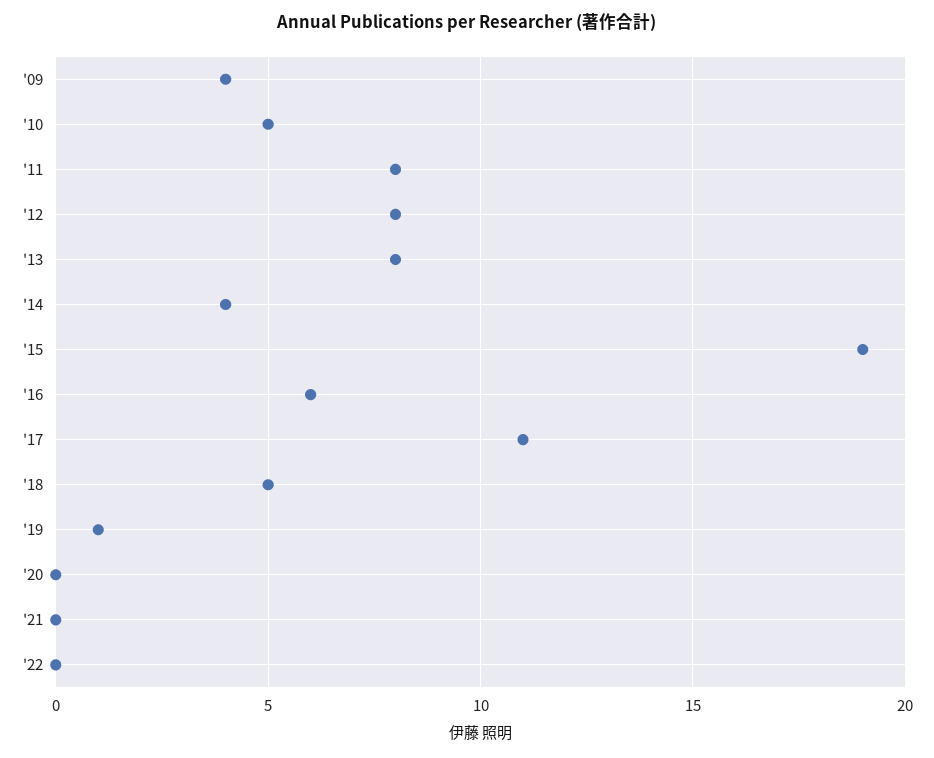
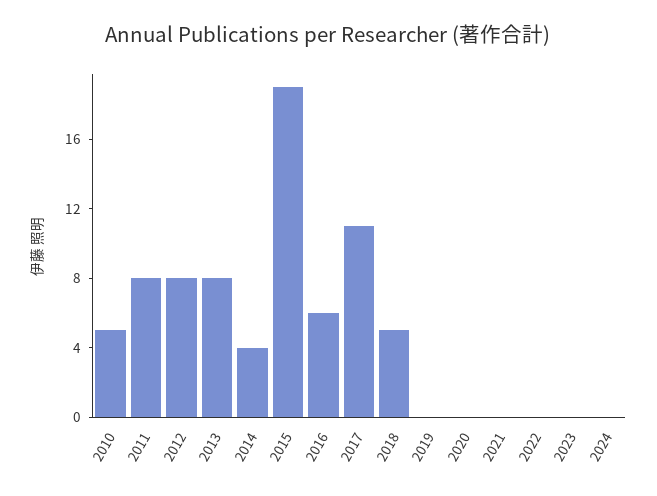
'09: 4 -> none
'19: 1 -> 0
2023: none -> 0
2024: none -> 0

